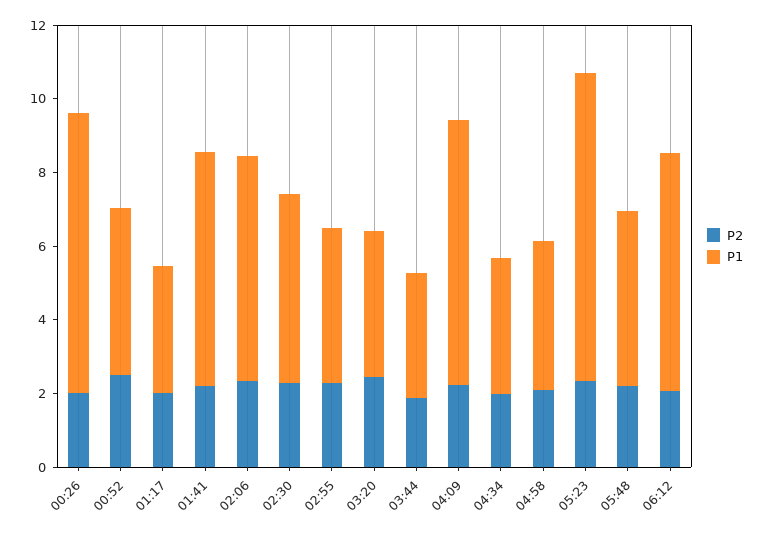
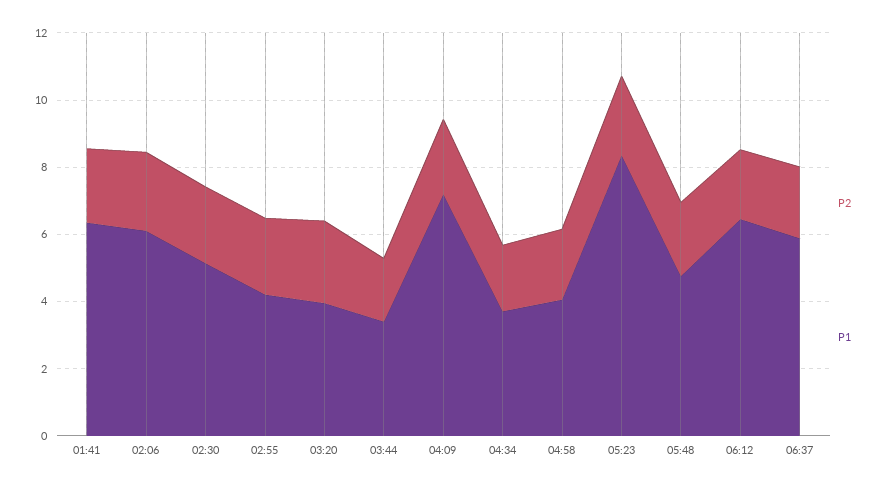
P2, 00:26: 2 -> none
P1, 00:26: 7.5 -> none
P2, 00:52: 2.5 -> none
P1, 00:52: 4.5 -> none
P2, 01:17: 2 -> none
P1, 01:17: 3.5 -> none
P2, 06:37: none -> 2
P1, 06:37: none -> 6

